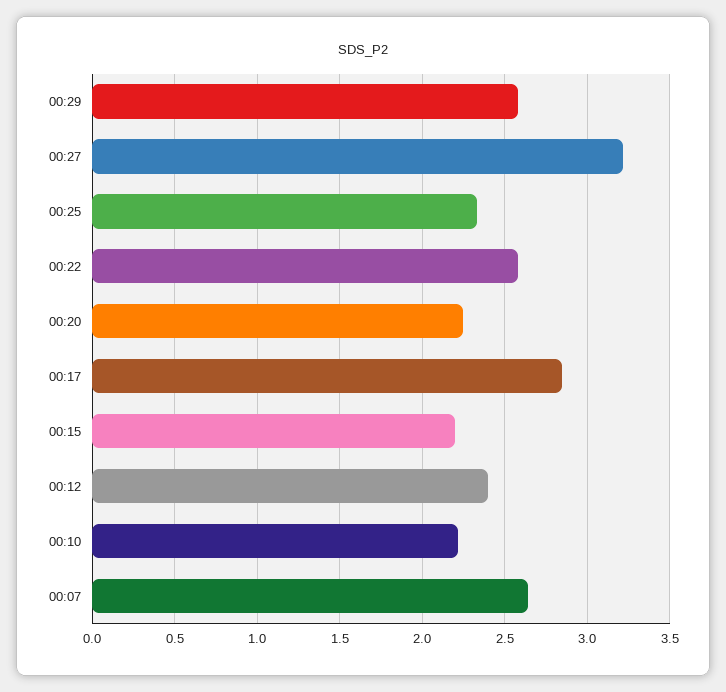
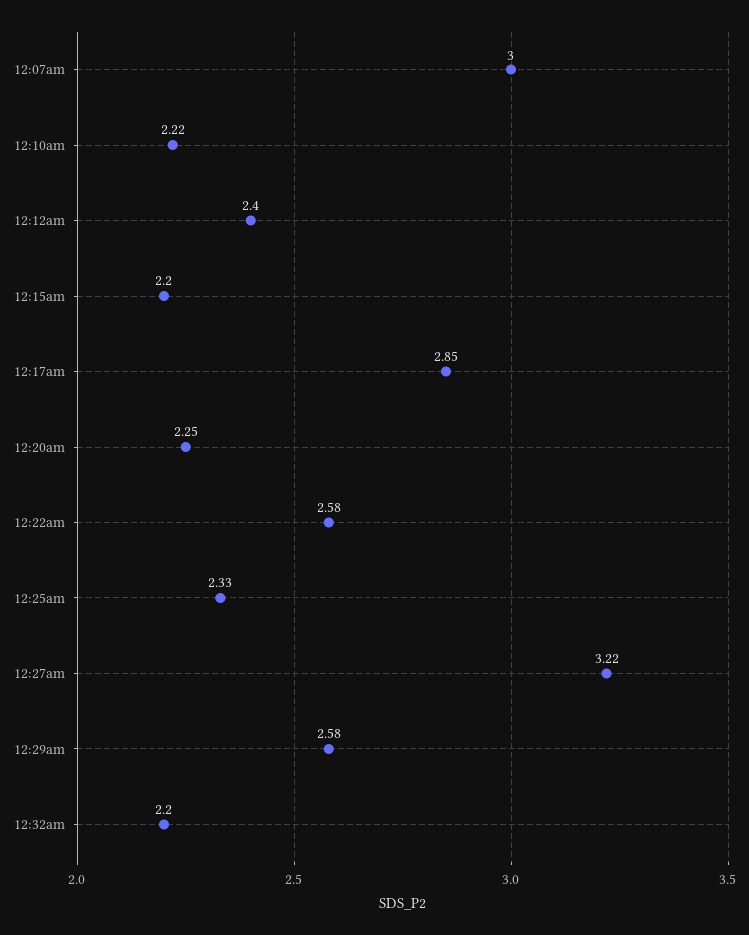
00:07: 2.65 -> 3
12:32am: none -> 2.2

